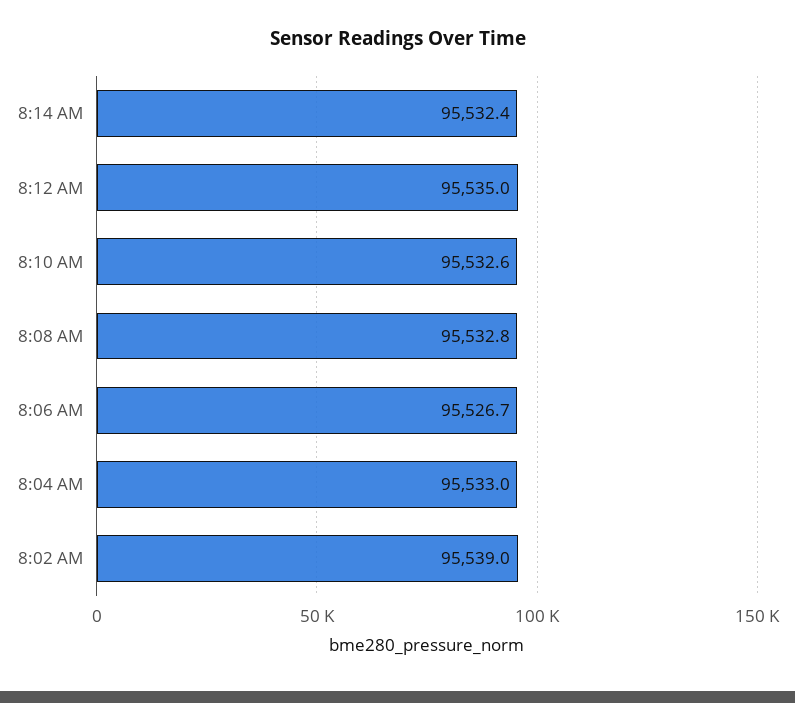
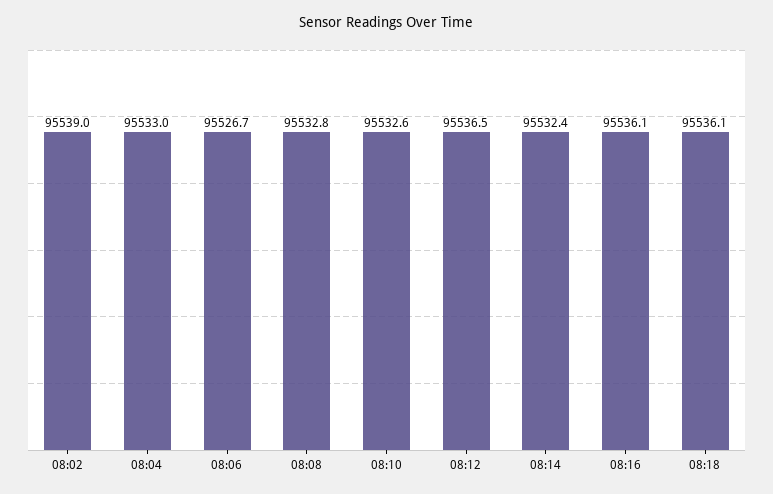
8:12 AM: 95535 -> 95536.5
08:16: none -> 95536.1
08:18: none -> 95536.1

